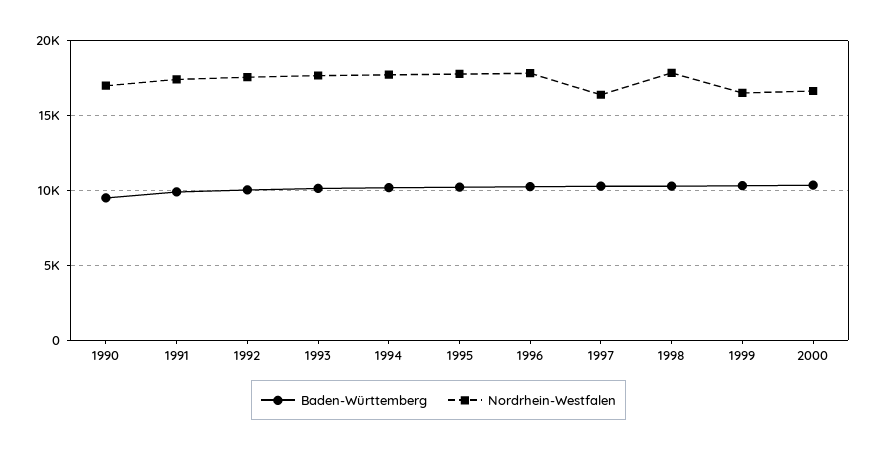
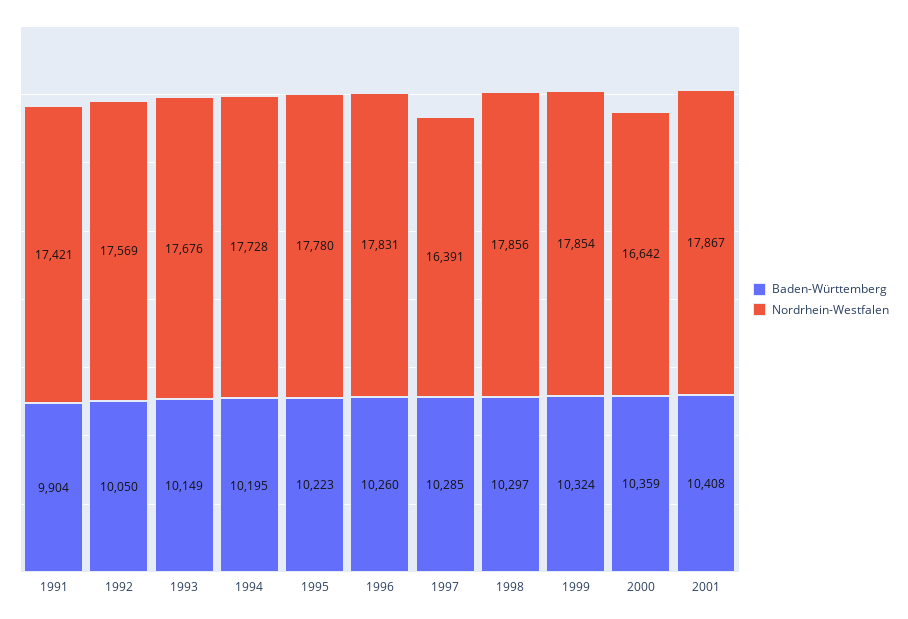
Baden-Württemberg, 1990: 9500 -> none
Nordrhein-Westfalen, 1990: 17000 -> none
Nordrhein-Westfalen, 1999: 16500 -> 17854
Baden-Württemberg, 2001: none -> 10408
Nordrhein-Westfalen, 2001: none -> 17867

